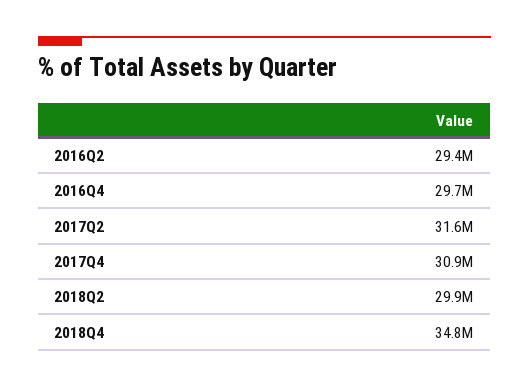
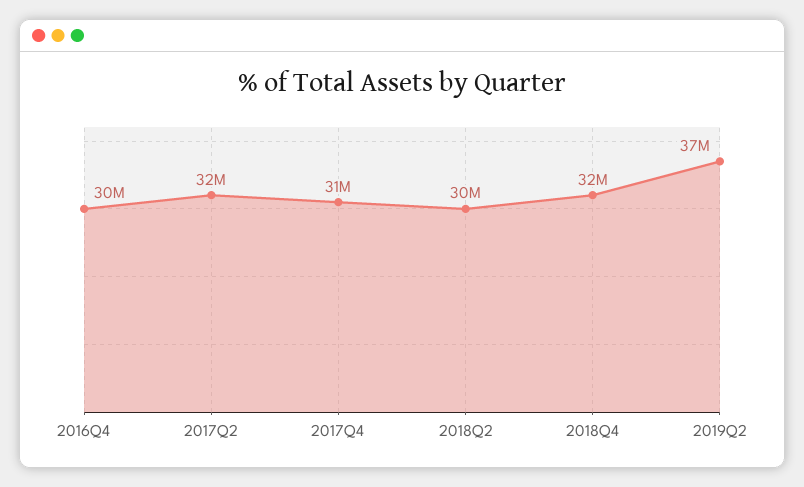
2016Q2: 29400000 -> none
2018Q4: 34800000 -> 32000000
2019Q2: none -> 37000000

